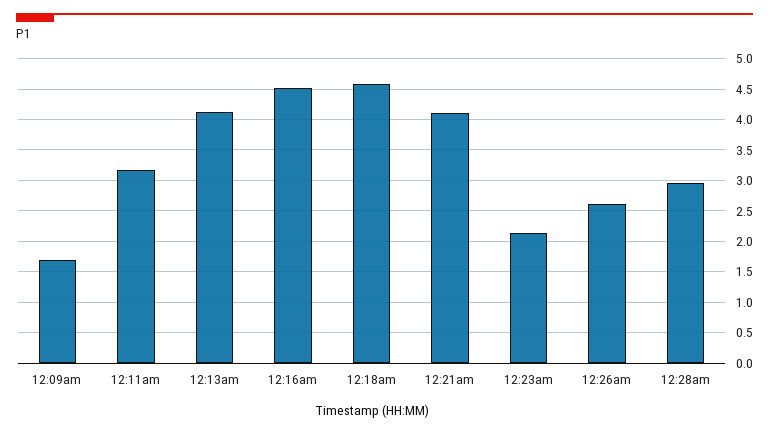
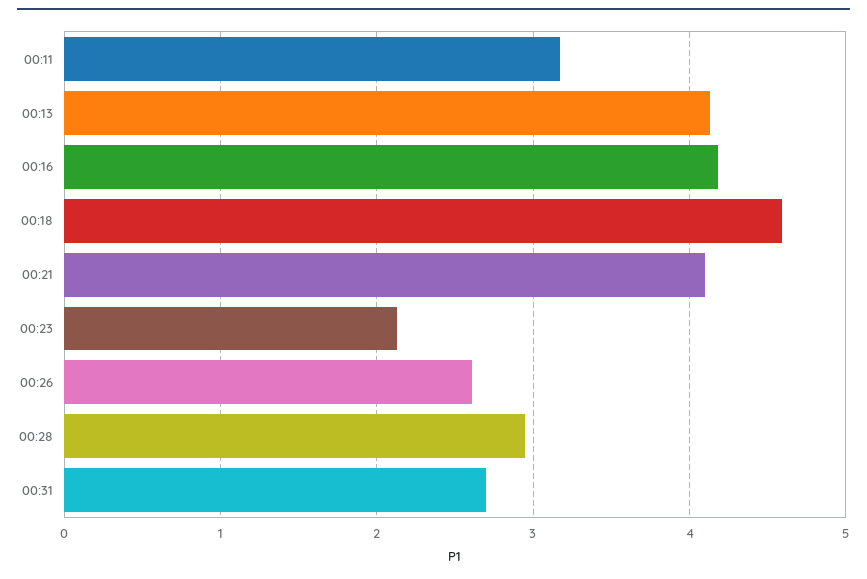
12:09am: 1.7 -> none
12:16am: 4.5 -> 4.2
00:31: none -> 2.7

